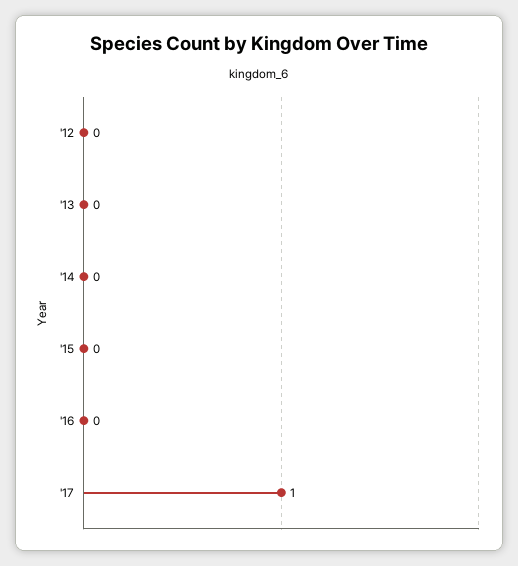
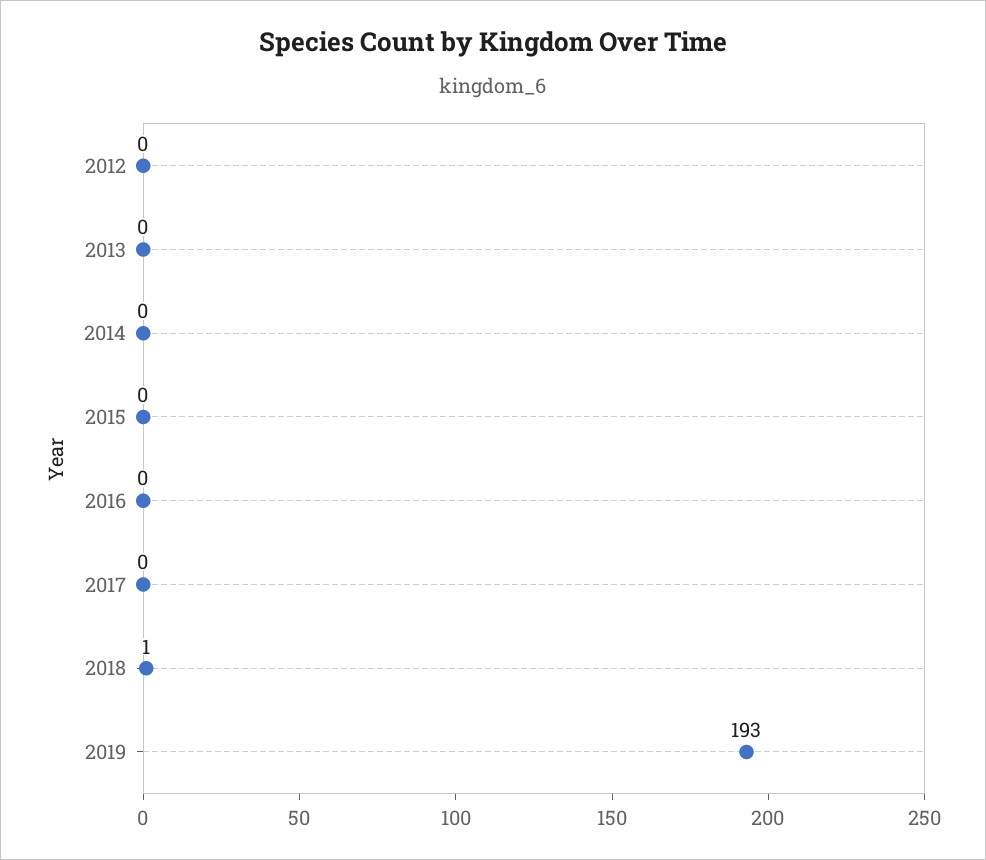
'17: 1 -> 0
2018: none -> 1
2019: none -> 193

